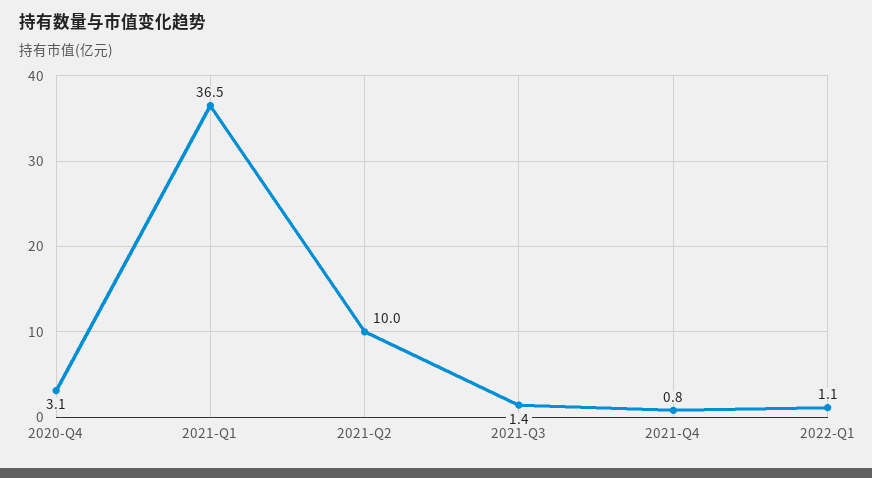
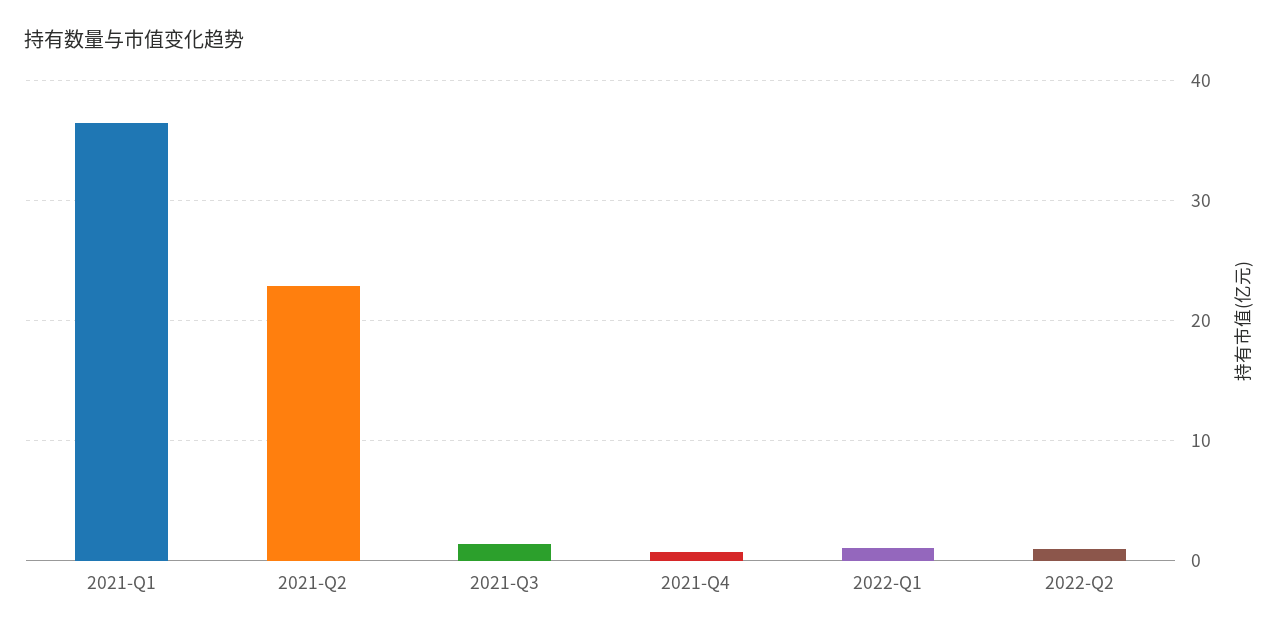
2020-Q4: 3.1 -> none
2021-Q2: 10 -> 23
2022-Q2: none -> 1

